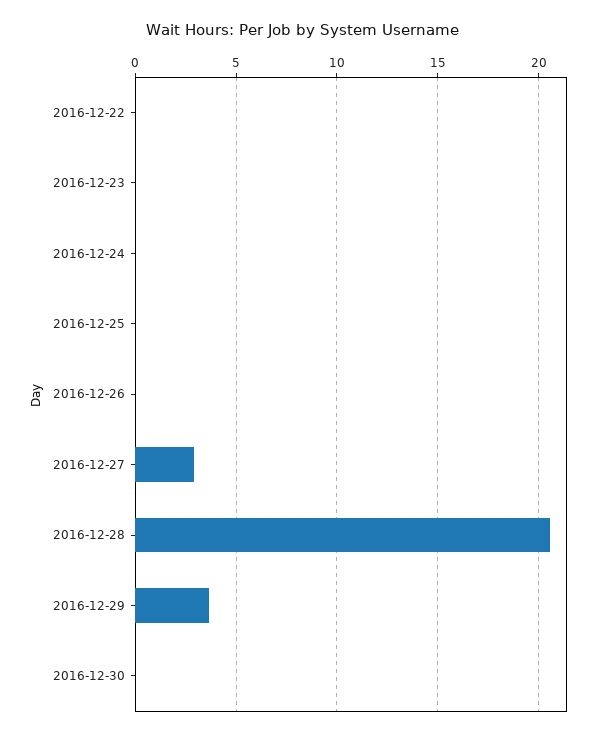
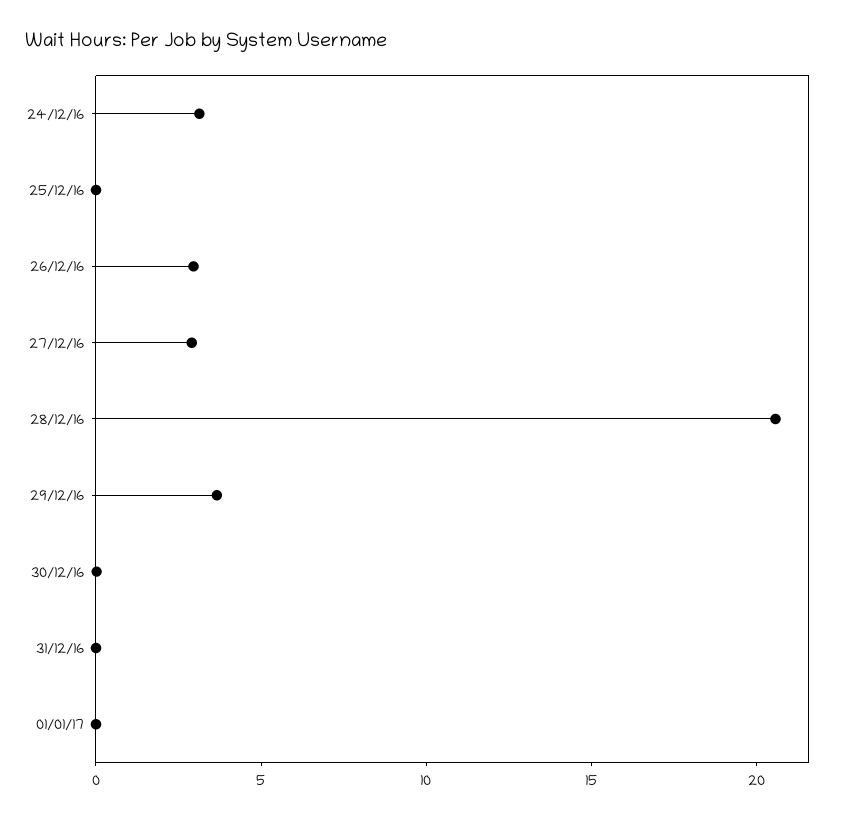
2016-12-22: 0 -> none
2016-12-23: 0 -> none
2016-12-24: 0 -> 3
2016-12-26: 0 -> 3
31/12/16: none -> 0
01/01/17: none -> 0

